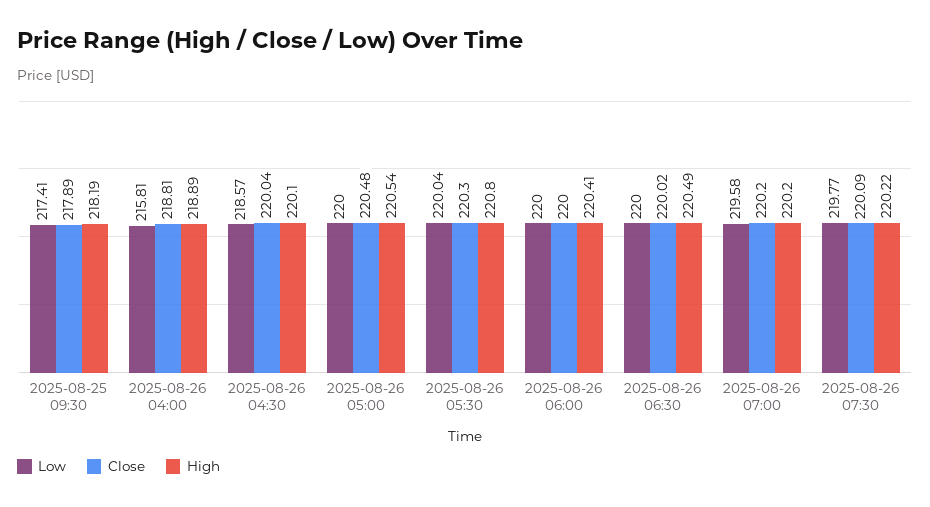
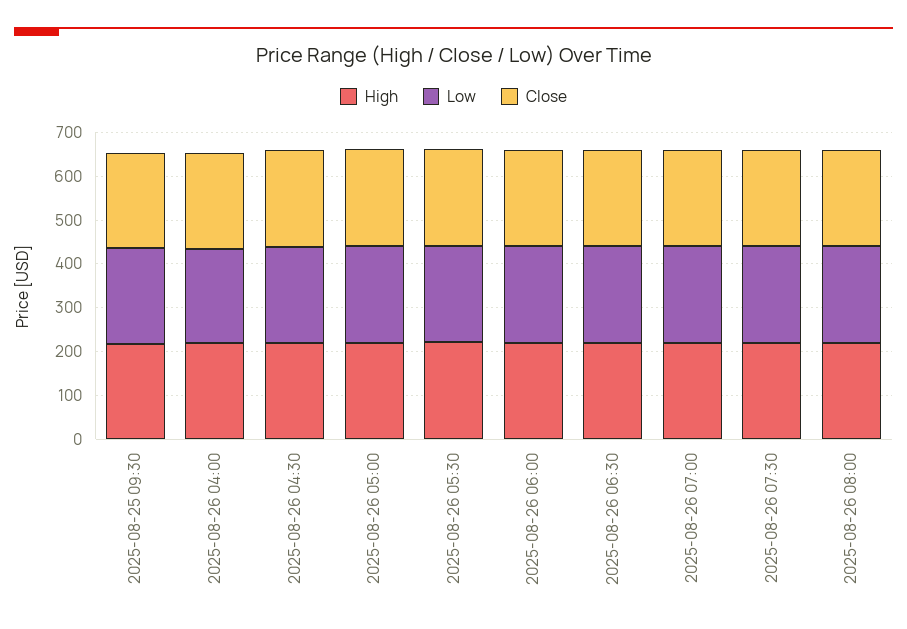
High, 2025-08-26 08:00: none -> 220
Low, 2025-08-26 08:00: none -> 220
Close, 2025-08-26 08:00: none -> 220

